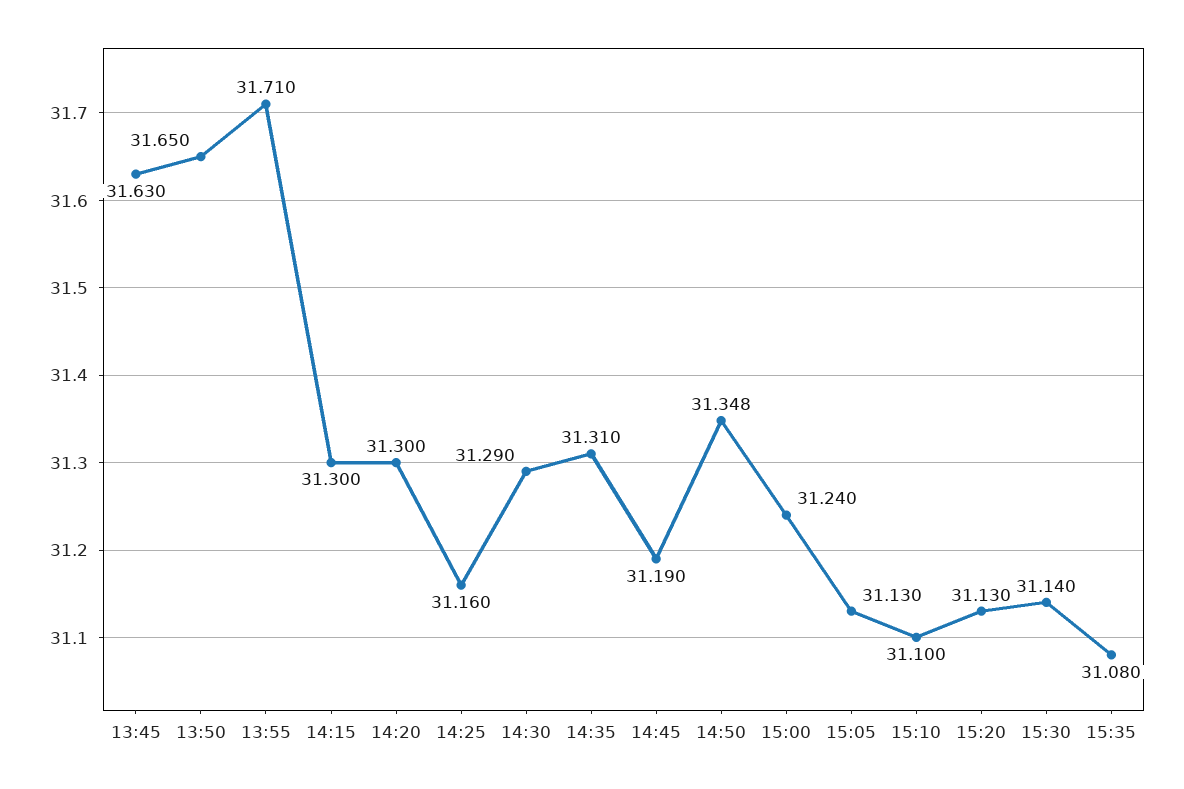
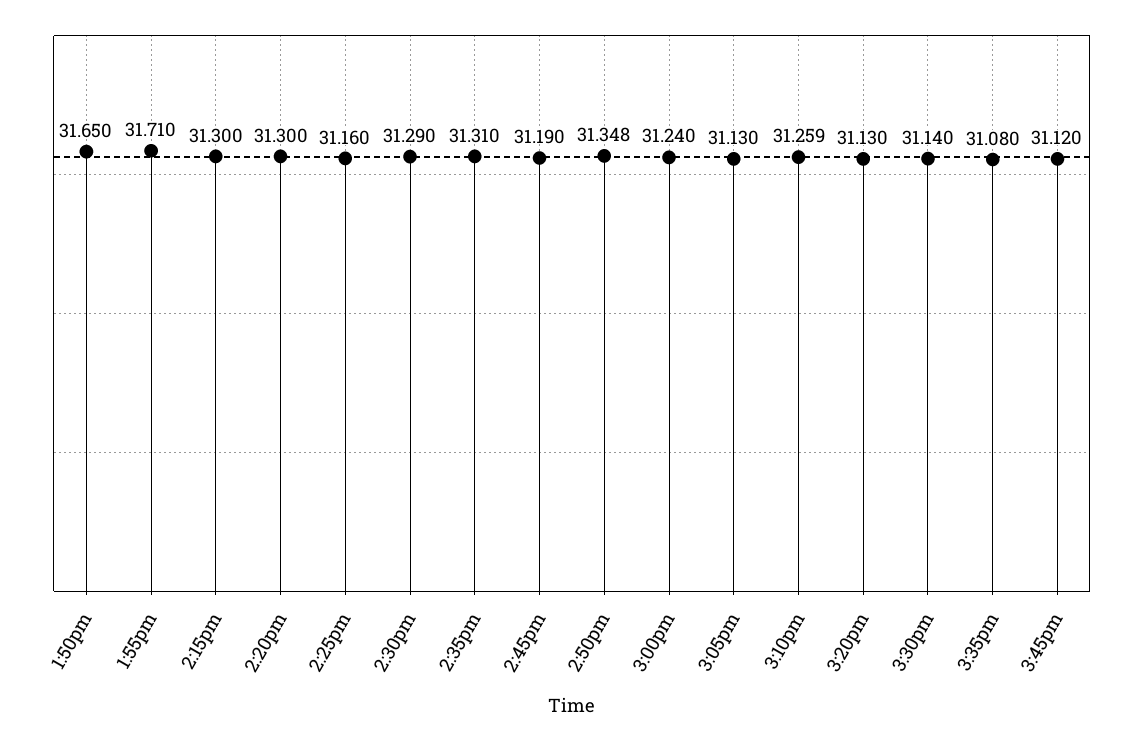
13:45: 31.63 -> none
15:10: 31.1 -> 31.259
3:45pm: none -> 31.12

